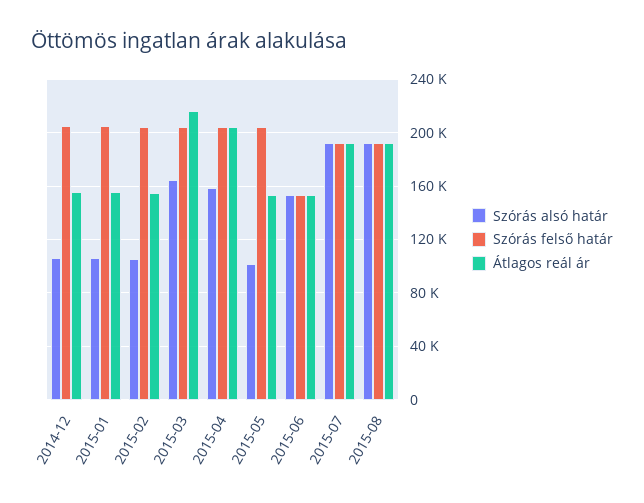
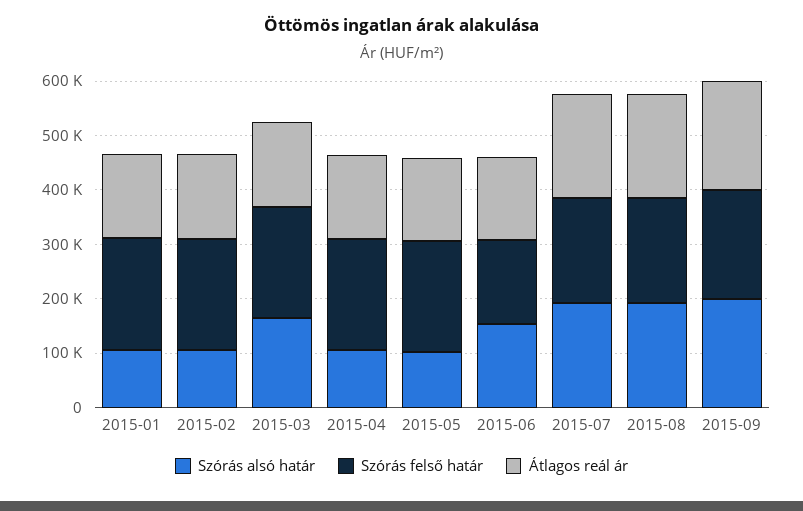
Szórás alsó határ, 2014-12: 105000 -> none
Szórás felső határ, 2014-12: 205000 -> none
Átlagos reál ár, 2014-12: 155000 -> none
Átlagos reál ár, 2015-03: 215000 -> 160000
Szórás alsó határ, 2015-04: 160000 -> 100000
Átlagos reál ár, 2015-04: 205000 -> 160000
Szórás alsó határ, 2015-09: none -> 200000
Szórás felső határ, 2015-09: none -> 200000
Átlagos reál ár, 2015-09: none -> 200000

